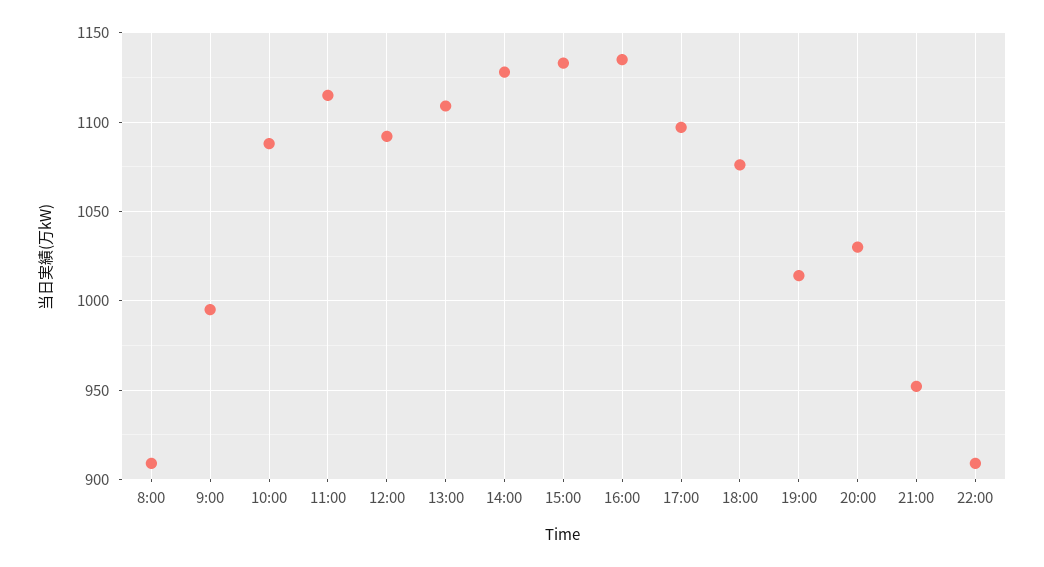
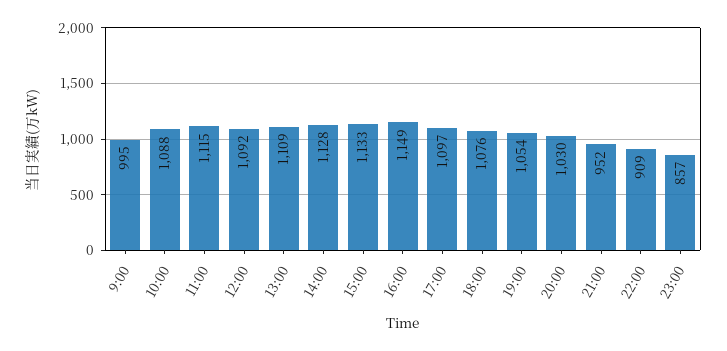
8:00: 910 -> none
16:00: 1135 -> 1149
19:00: 1015 -> 1054
23:00: none -> 857

